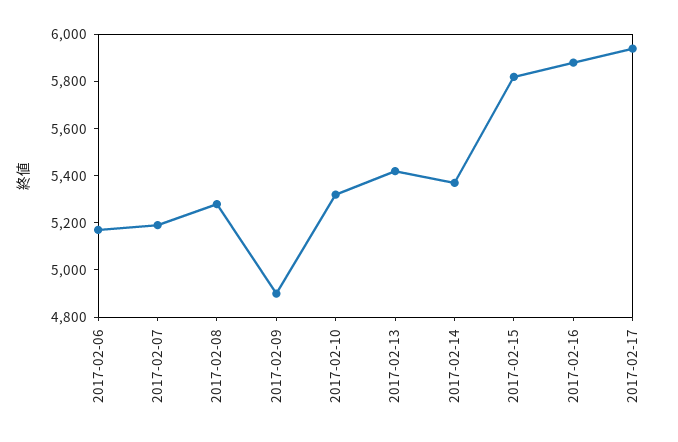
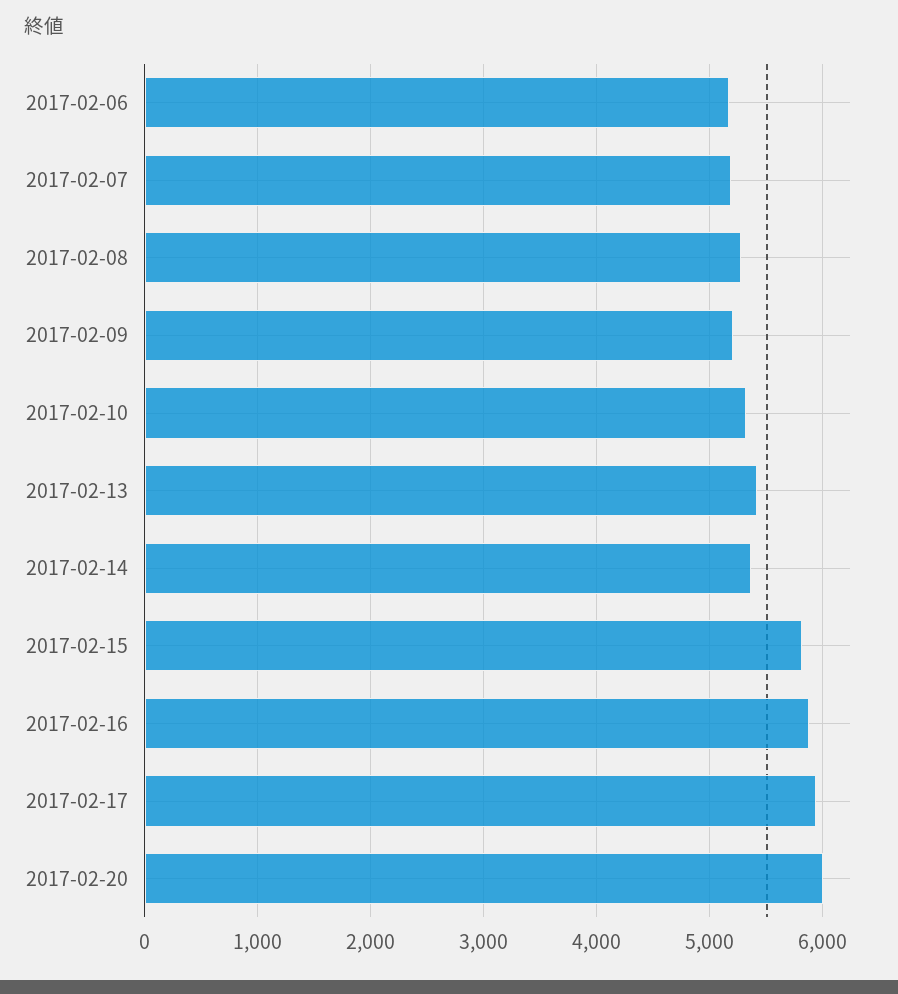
2017-02-09: 4900 -> 5200
2017-02-20: none -> 6000

